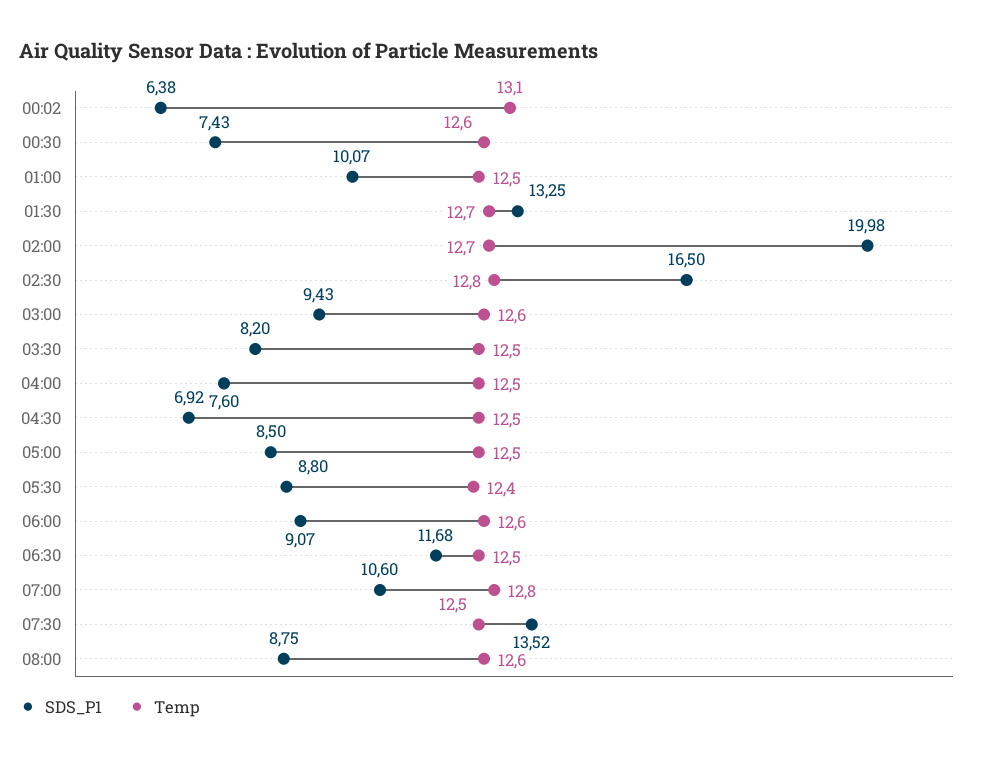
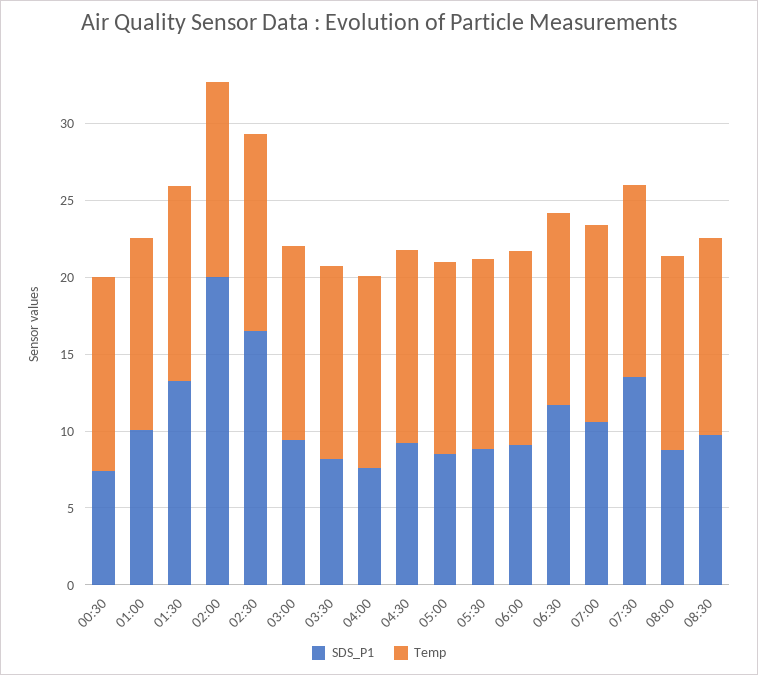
SDS_P1, 00:02: 6.38 -> none
Temp, 00:02: 13.1 -> none
SDS_P1, 04:30: 6.92 -> 9
SDS_P1, 08:30: none -> 10
Temp, 08:30: none -> 13

